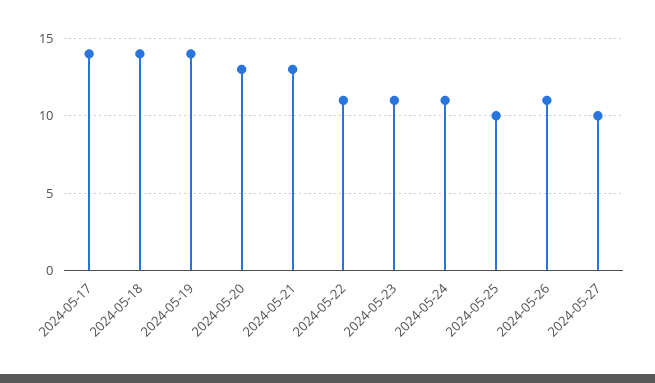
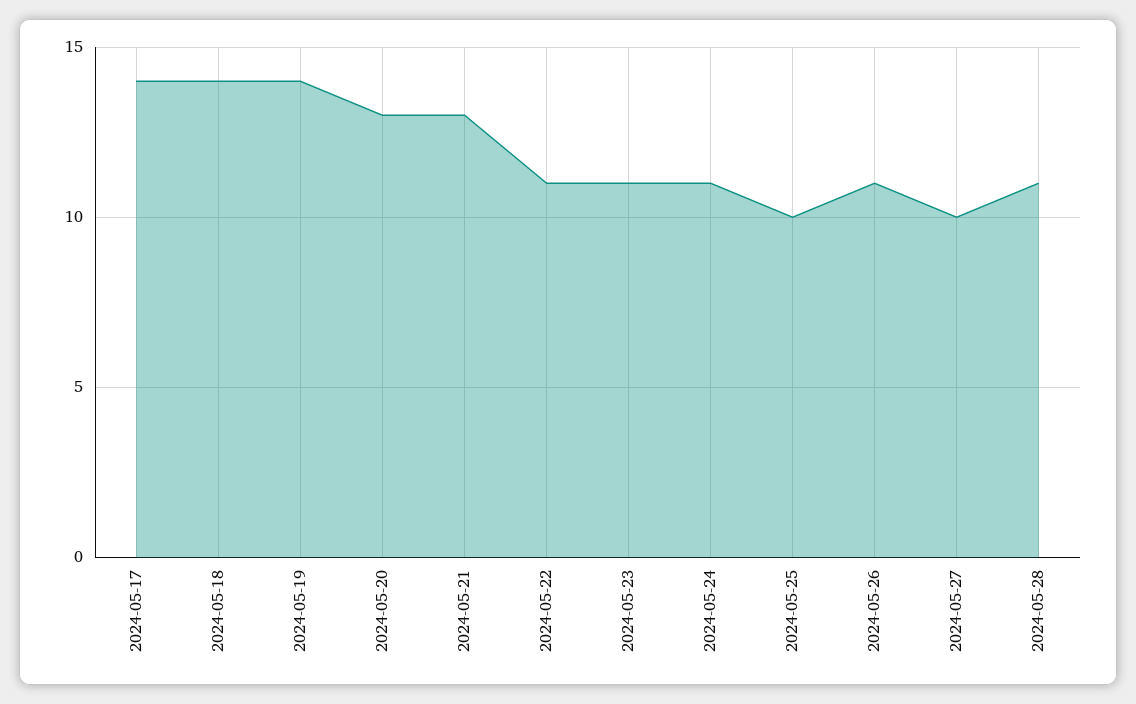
2024-05-28: none -> 11

